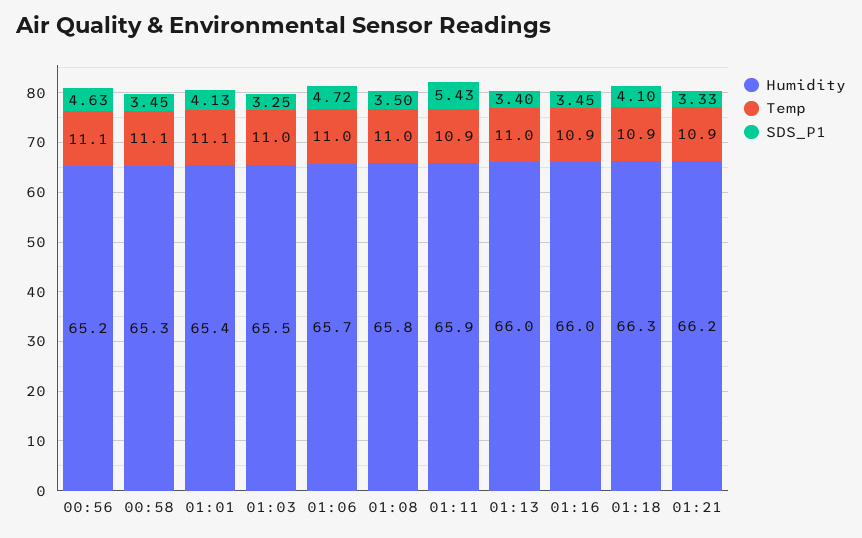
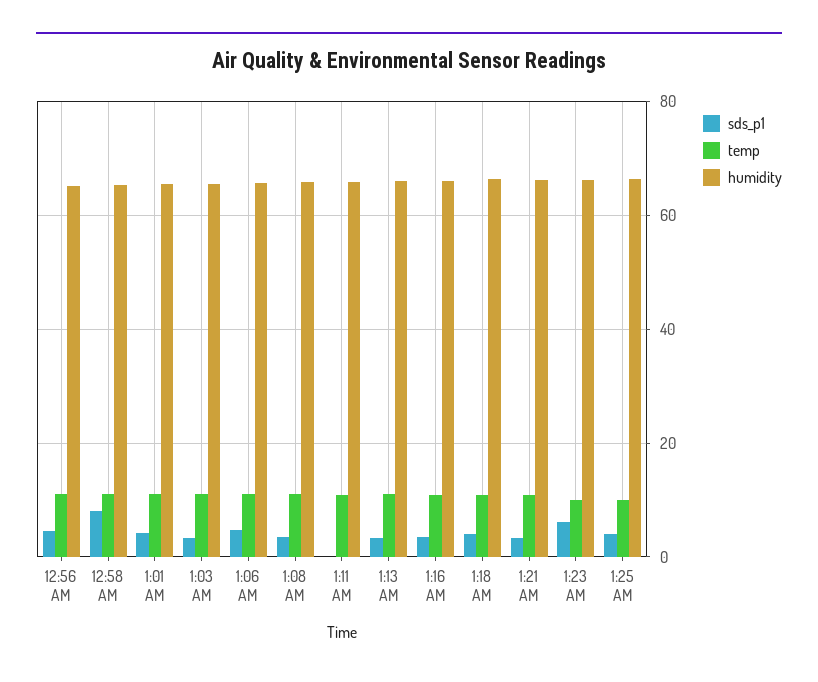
SDS_P1, 00:58: 3.45 -> 8
SDS_P1, 01:11: 5.43 -> 0
SDS_P1, 1:23 AM: none -> 6
Temp, 1:23 AM: none -> 10
Humidity, 1:23 AM: none -> 66
SDS_P1, 1:25 AM: none -> 4
Temp, 1:25 AM: none -> 10
Humidity, 1:25 AM: none -> 66

